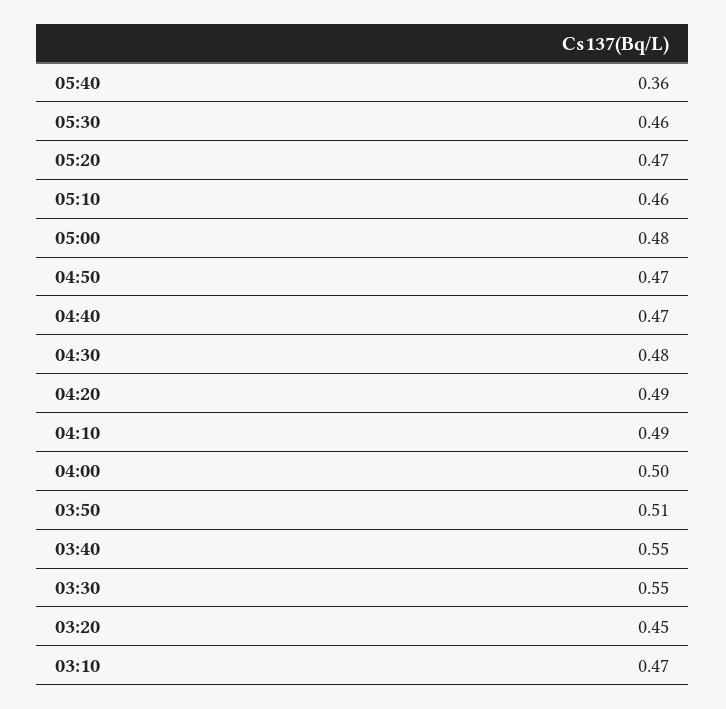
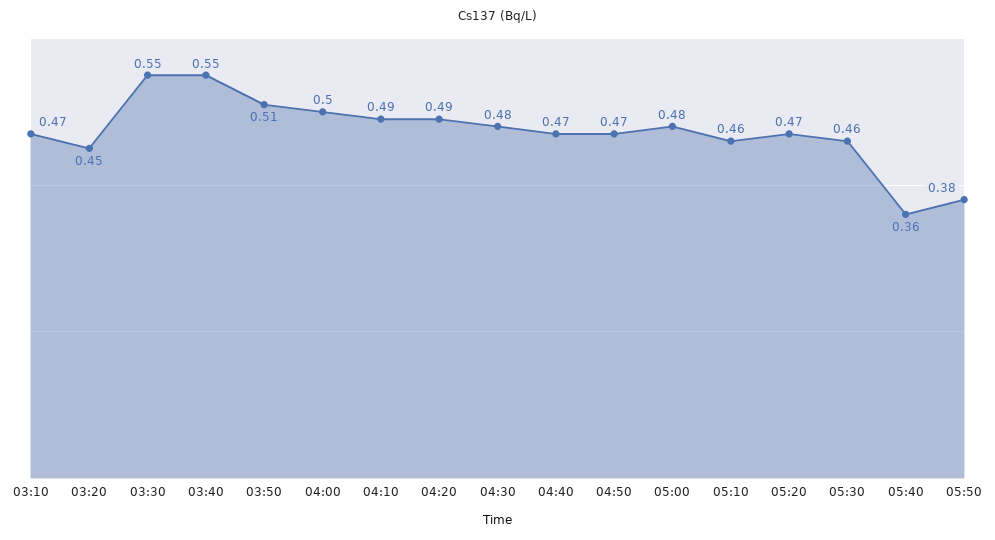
05:50: none -> 0.38

